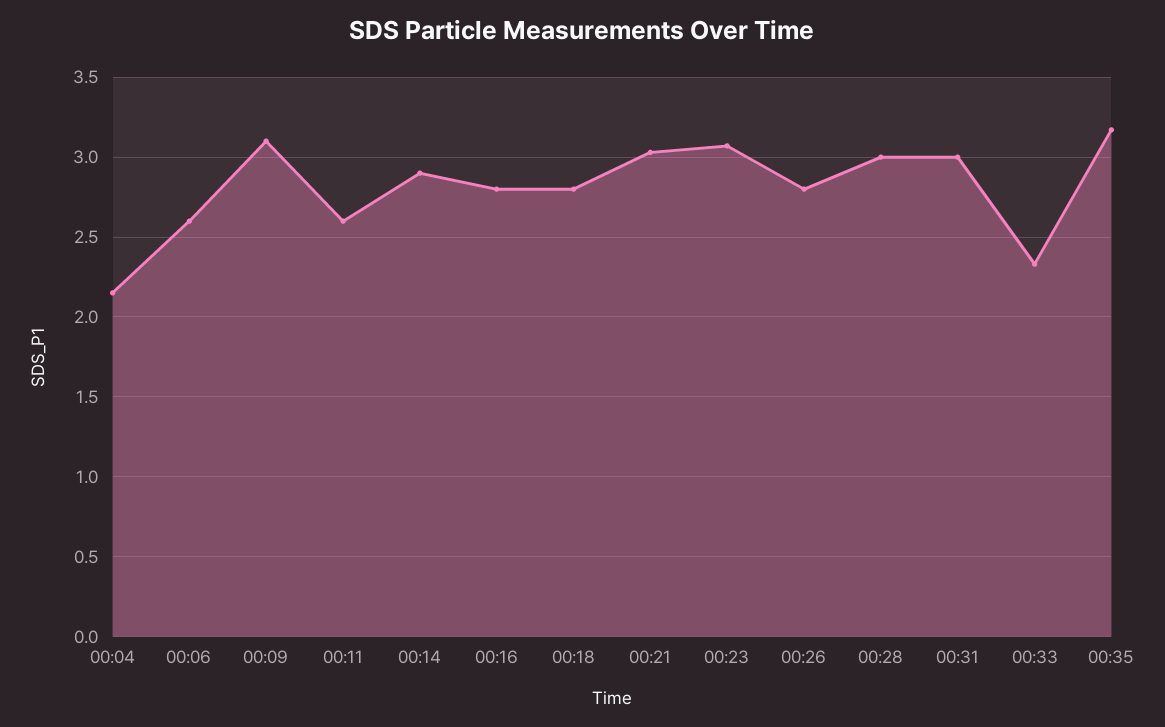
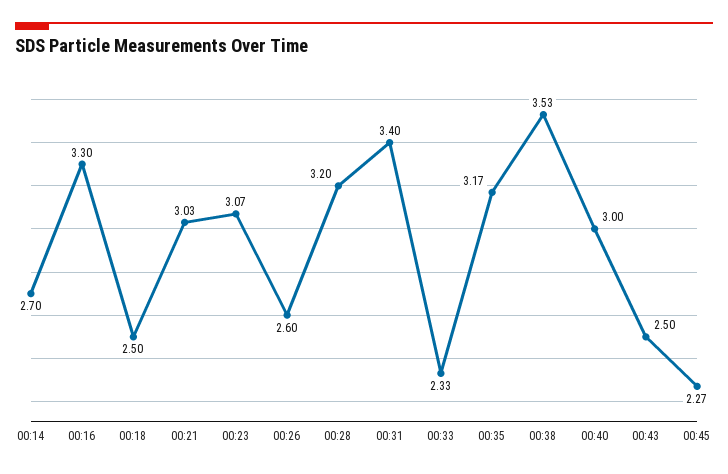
00:04: 2.15 -> none
00:06: 2.6 -> none
00:09: 3.1 -> none
00:11: 2.6 -> none
00:14: 2.9 -> 2.7
00:16: 2.8 -> 3.3
00:18: 2.8 -> 2.5
00:26: 2.8 -> 2.6
00:28: 3 -> 3.2
00:31: 3 -> 3.4
00:38: none -> 3.53
00:40: none -> 3
00:43: none -> 2.5
00:45: none -> 2.27

